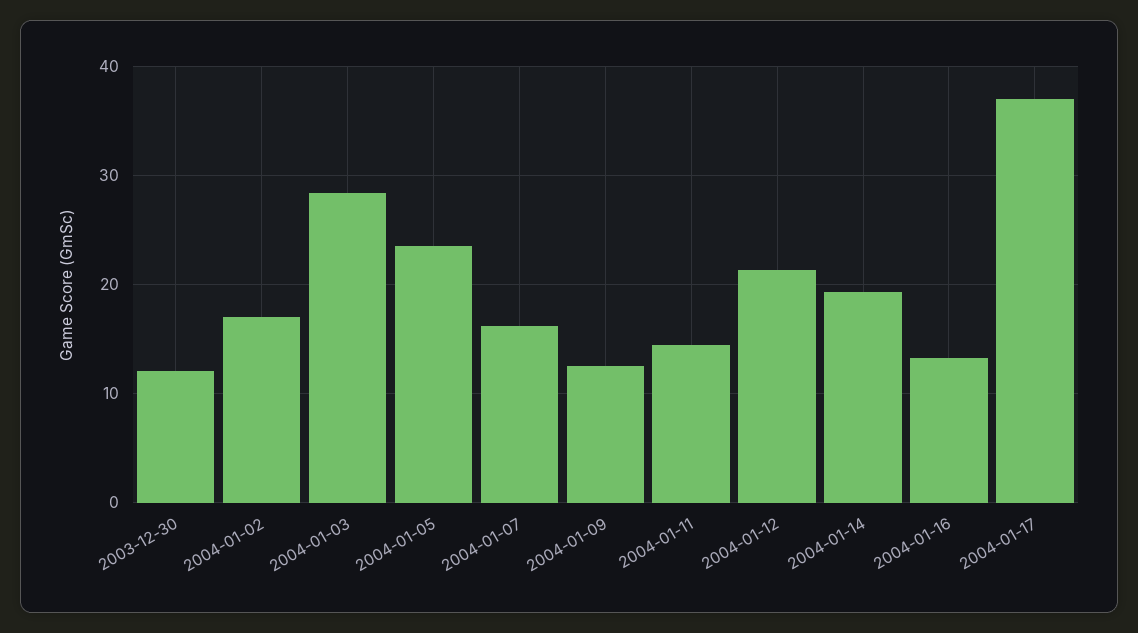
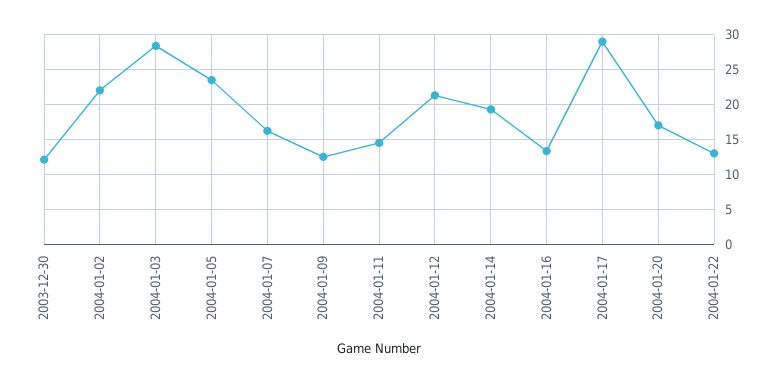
2004-01-02: 17 -> 22
2004-01-17: 37 -> 29
2004-01-20: none -> 17
2004-01-22: none -> 13

